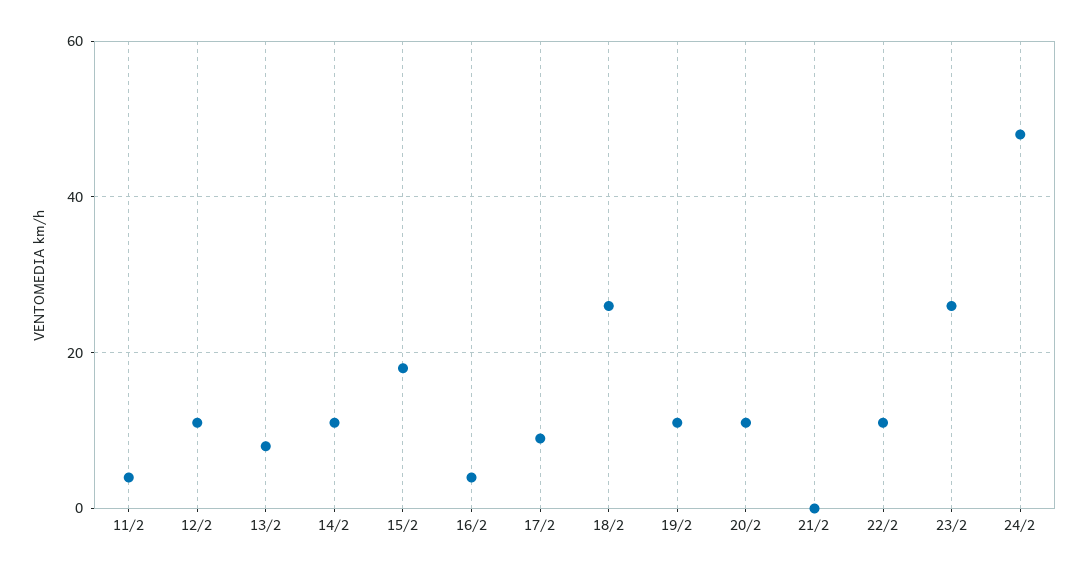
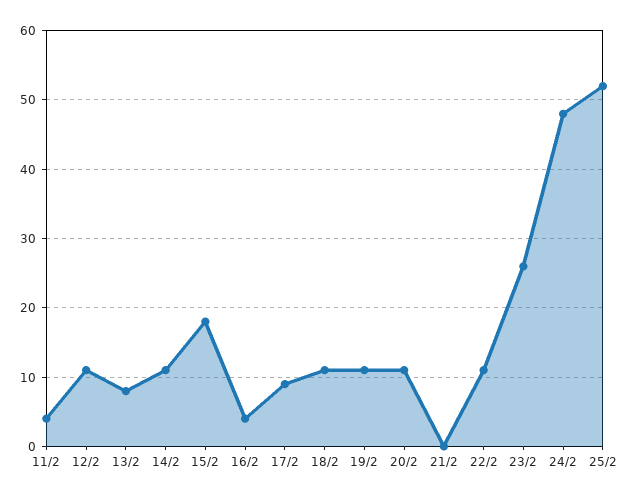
18/2: 25 -> 11
25/2: none -> 52

